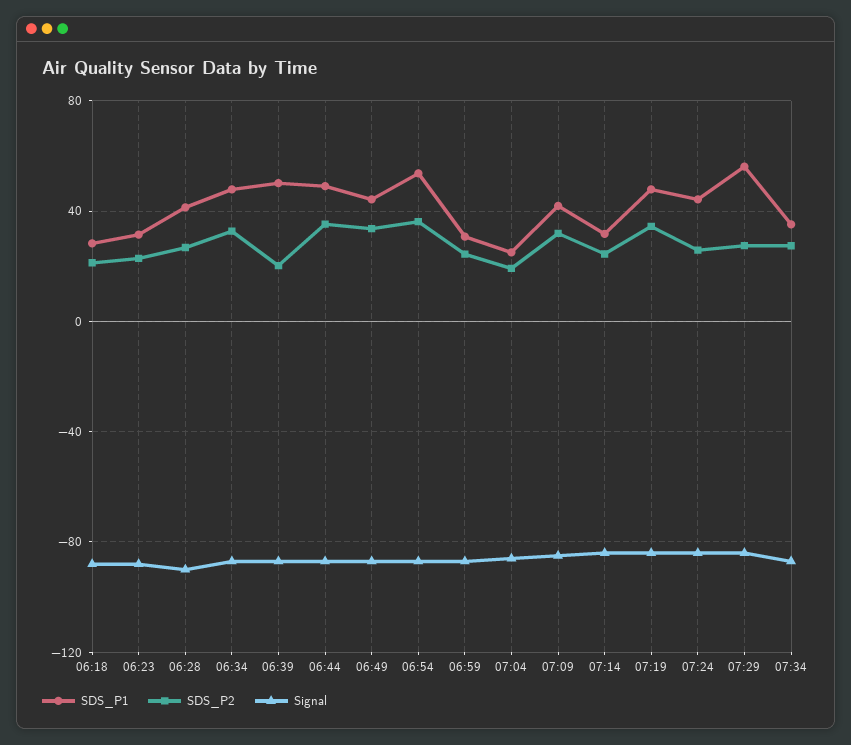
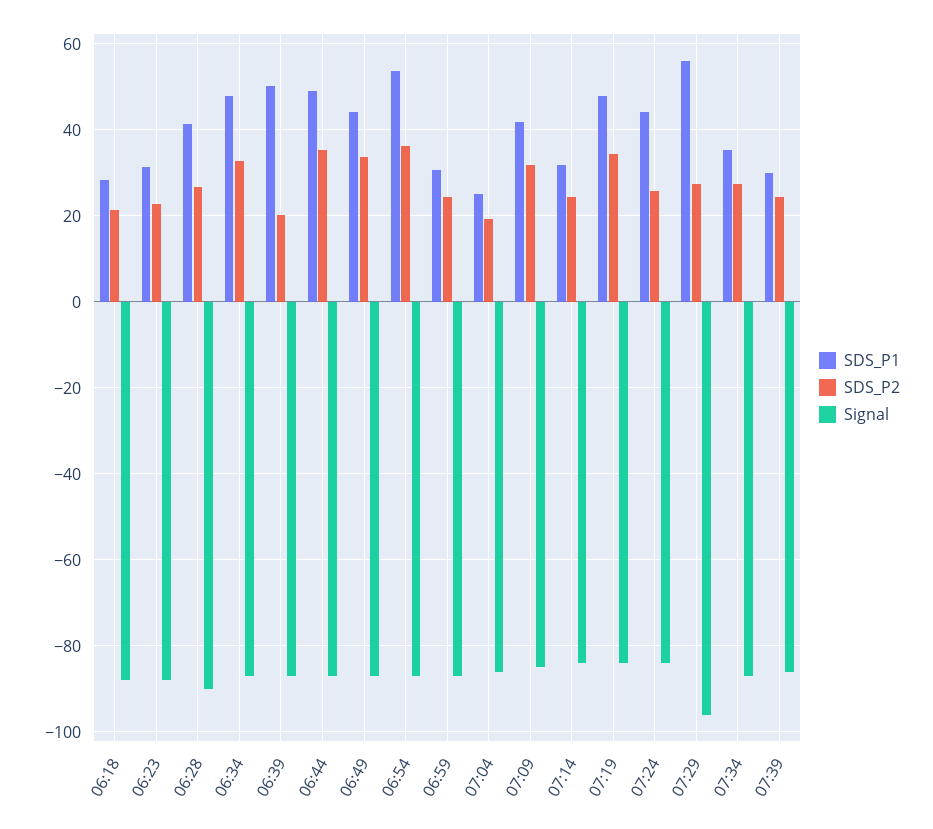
Signal, 07:29: -85 -> -96
SDS_P1, 07:39: none -> 30
SDS_P2, 07:39: none -> 24
Signal, 07:39: none -> -86

